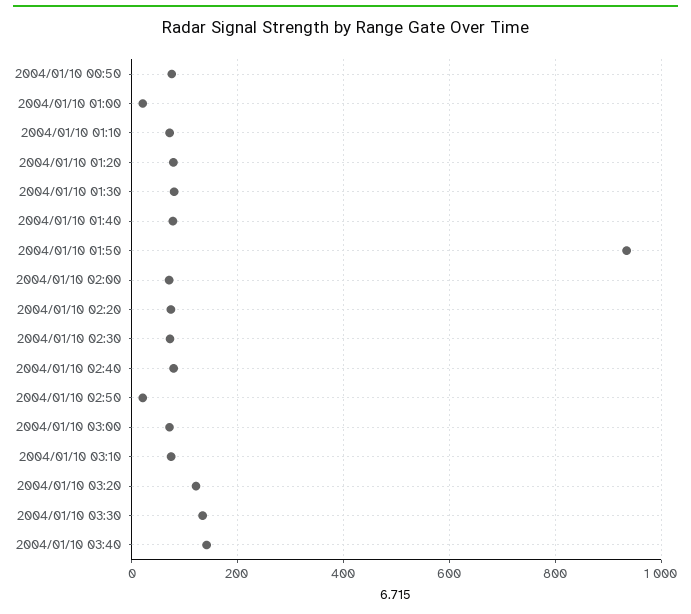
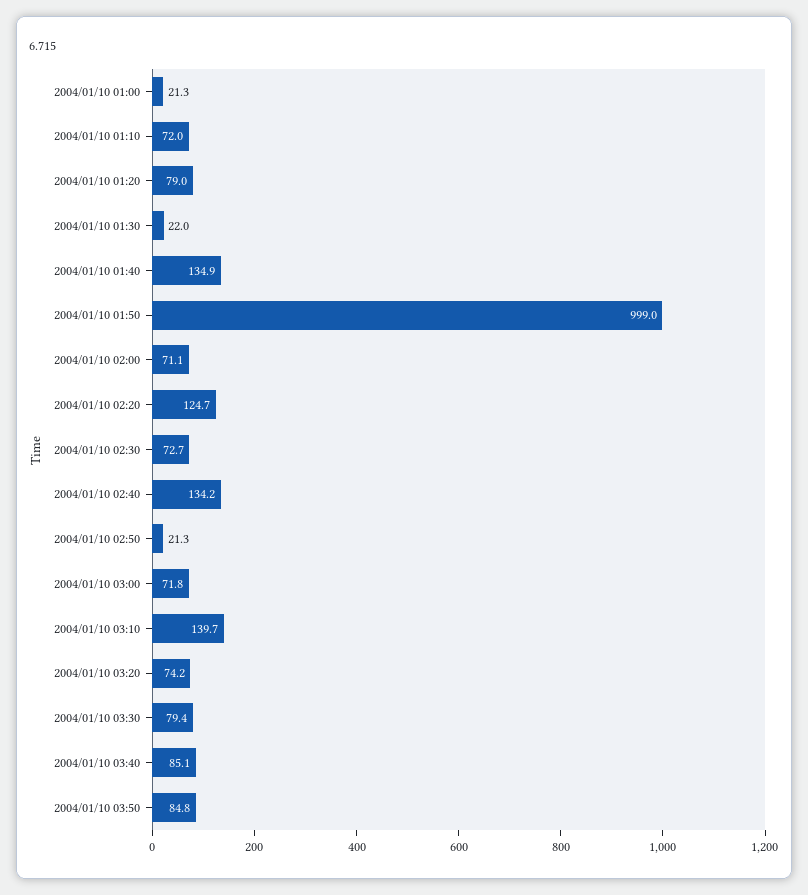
2004/01/10 00:50: 80 -> none
2004/01/10 01:30: 80 -> 22
2004/01/10 01:40: 80 -> 134.9
2004/01/10 01:50: 940 -> 999
2004/01/10 02:20: 80 -> 124.7
2004/01/10 02:40: 80 -> 134.2
2004/01/10 03:10: 80 -> 139.7
2004/01/10 03:20: 120 -> 74.2
2004/01/10 03:30: 140 -> 79.4
2004/01/10 03:40: 140 -> 85.1
2004/01/10 03:50: none -> 84.8

